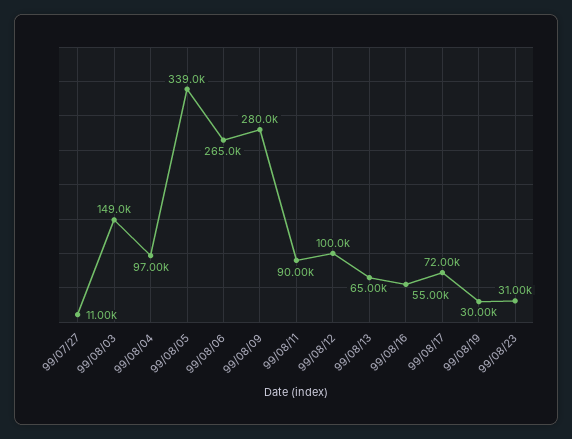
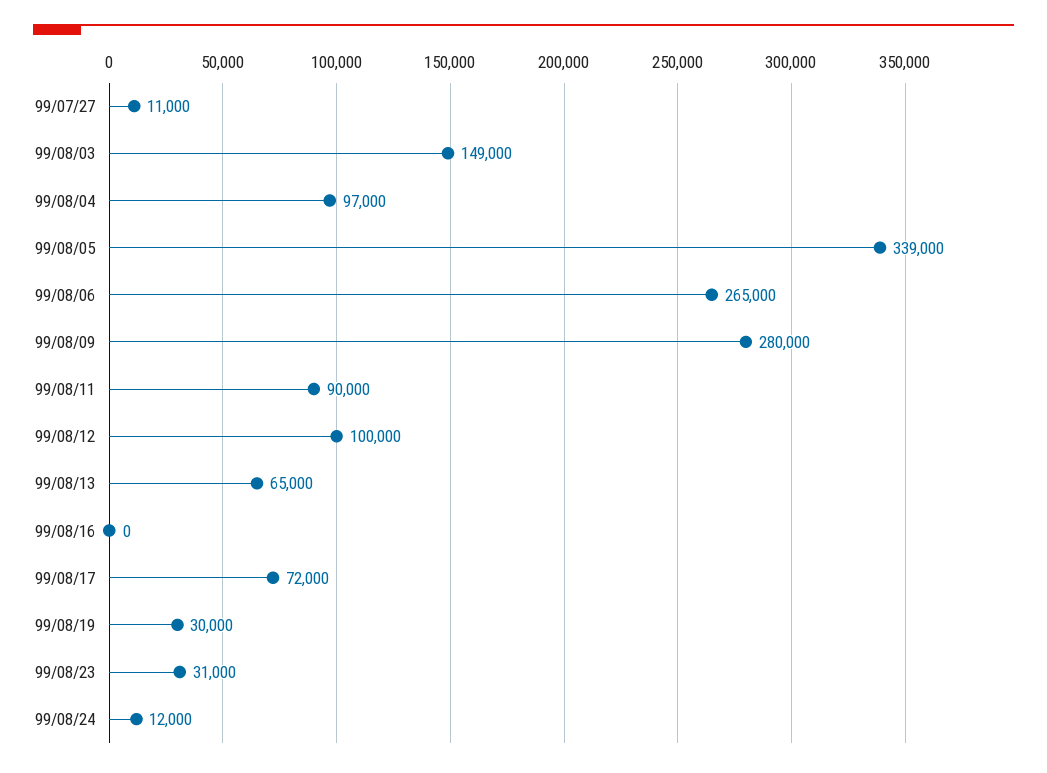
99/08/16: 55000 -> 0
99/08/24: none -> 12000

